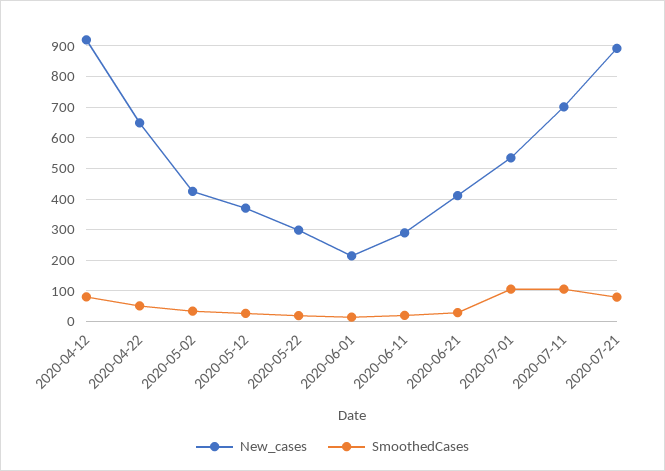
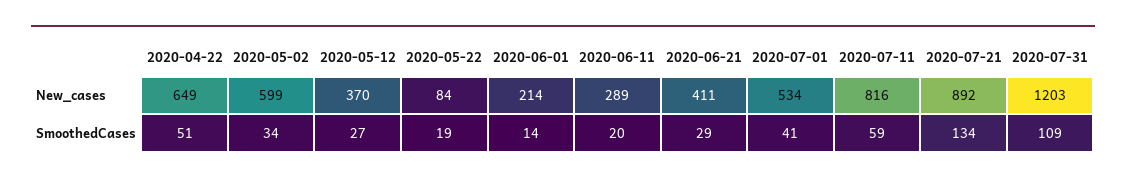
New_cases, 2020-04-12: 920 -> none
SmoothedCases, 2020-04-12: 80 -> none
New_cases, 2020-05-02: 420 -> 599
New_cases, 2020-05-22: 300 -> 84
SmoothedCases, 2020-07-01: 100 -> 41
New_cases, 2020-07-11: 700 -> 816
SmoothedCases, 2020-07-11: 100 -> 59
SmoothedCases, 2020-07-21: 80 -> 134
New_cases, 2020-07-31: none -> 1203
SmoothedCases, 2020-07-31: none -> 109

